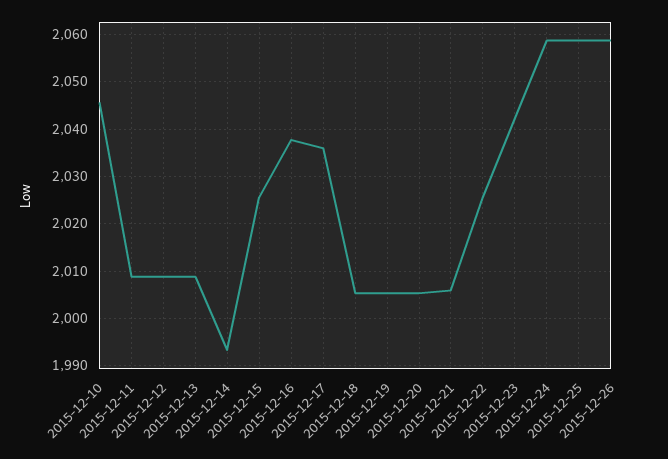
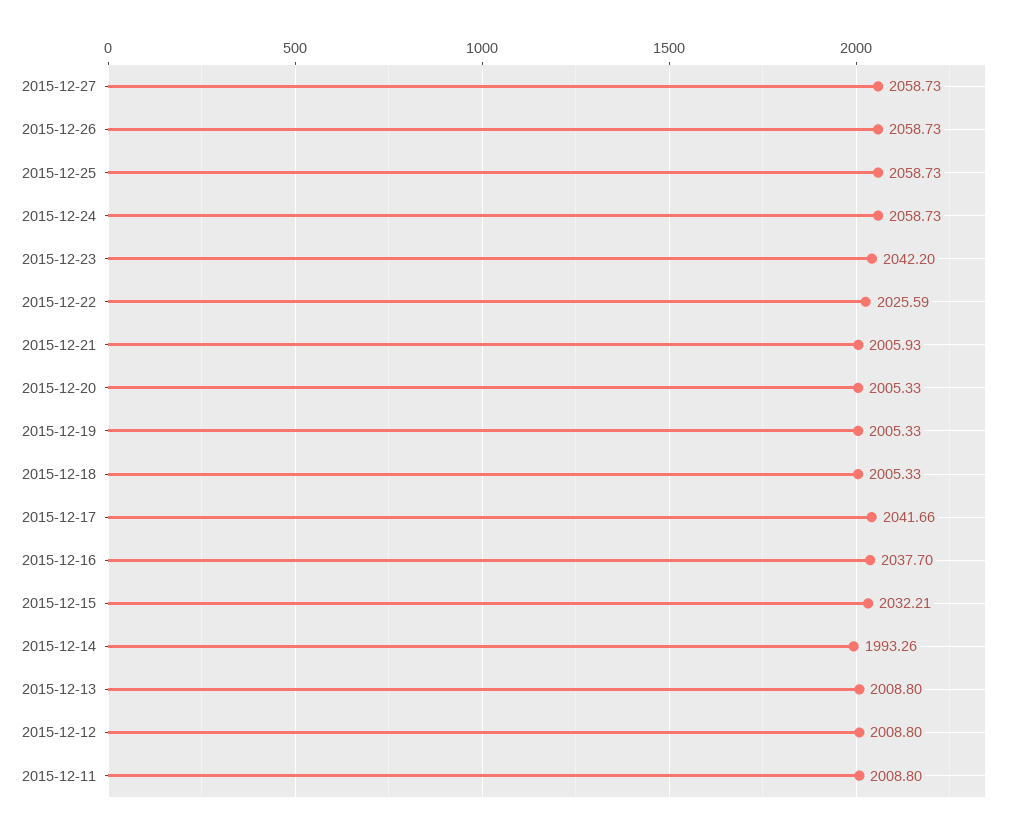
2015-12-10: 2046 -> none
2015-12-15: 2026 -> 2032.21
2015-12-17: 2036 -> 2041.66
2015-12-27: none -> 2058.73

